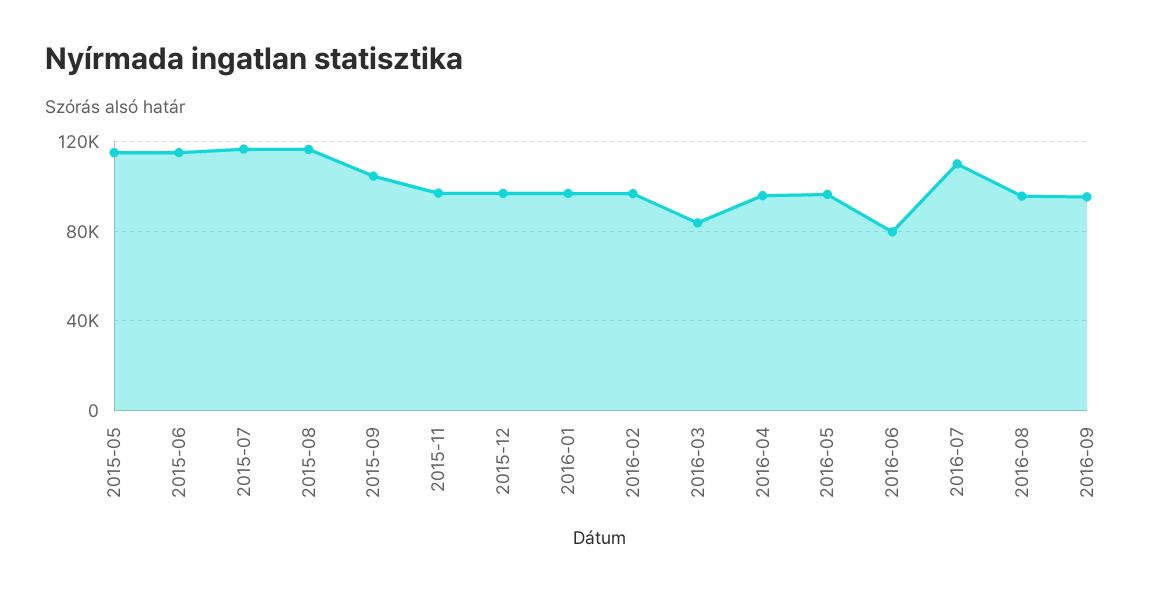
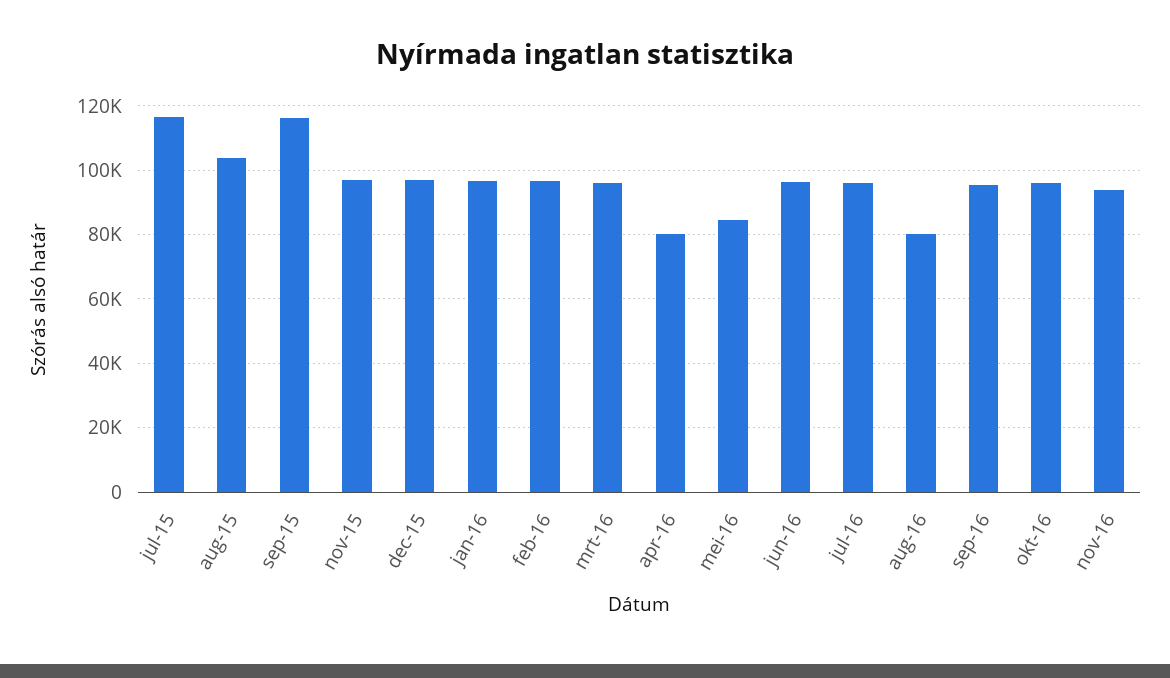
2015-05: 115000 -> none
2015-06: 115000 -> none
2015-08: 115000 -> 104000
2015-09: 105000 -> 116000
2016-03: 85000 -> 96000
2016-04: 95000 -> 80000
2016-05: 95000 -> 84000
2016-06: 80000 -> 96000
2016-07: 110000 -> 96000
2016-08: 95000 -> 80000
okt-16: none -> 96000
nov-16: none -> 94000

